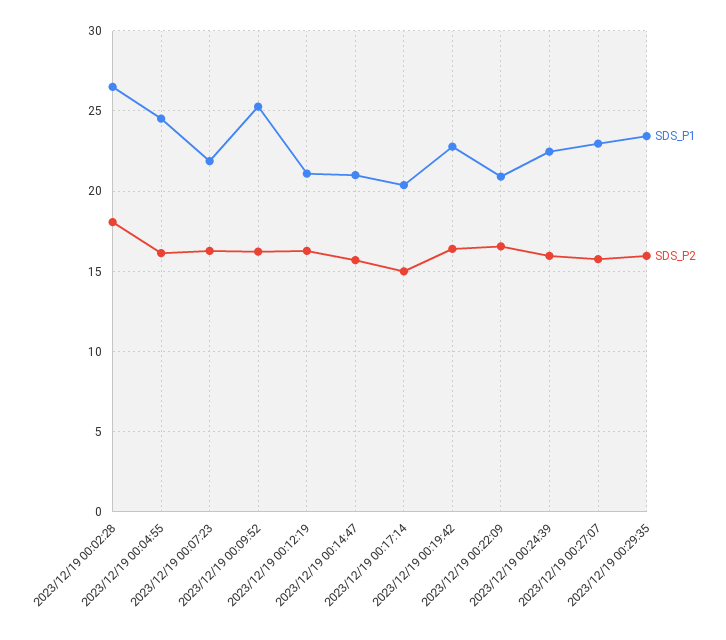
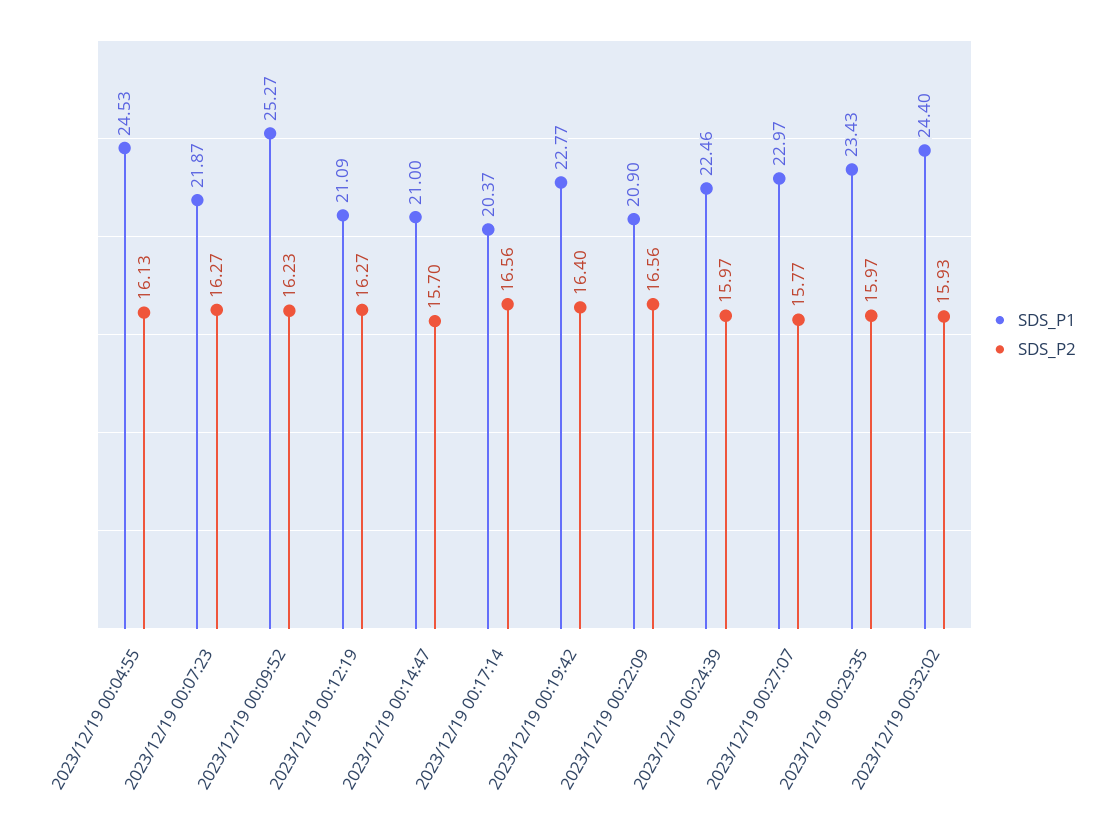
SDS_P1, 2023/12/19 00:02:28: 26.5 -> none
SDS_P2, 2023/12/19 00:02:28: 18 -> none
SDS_P2, 2023/12/19 00:17:14: 15 -> 16.56
SDS_P1, 2023/12/19 00:32:02: none -> 24.4
SDS_P2, 2023/12/19 00:32:02: none -> 15.93

